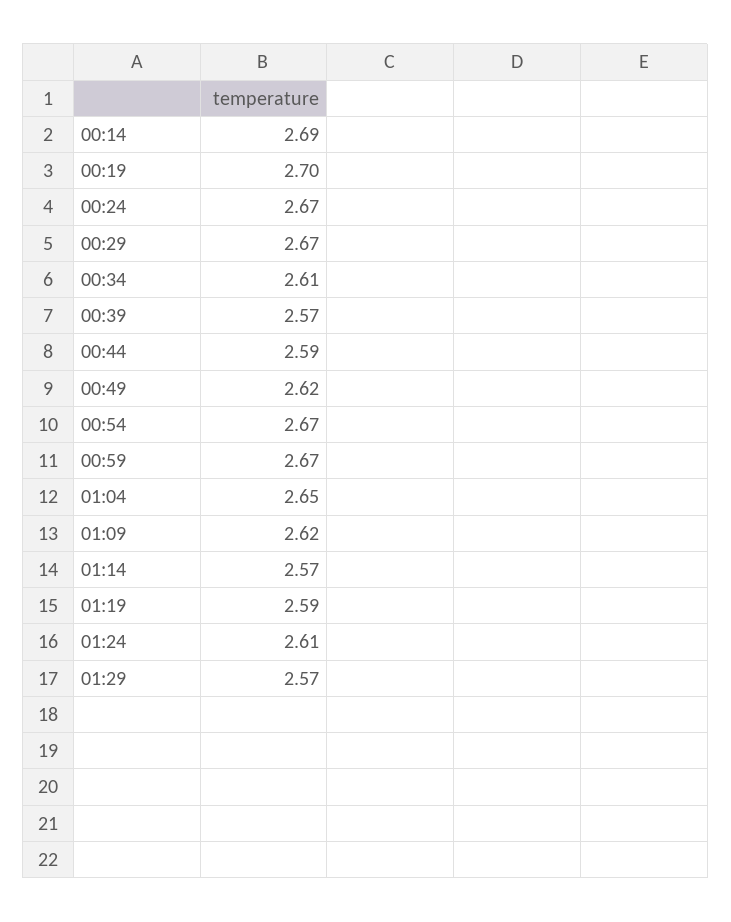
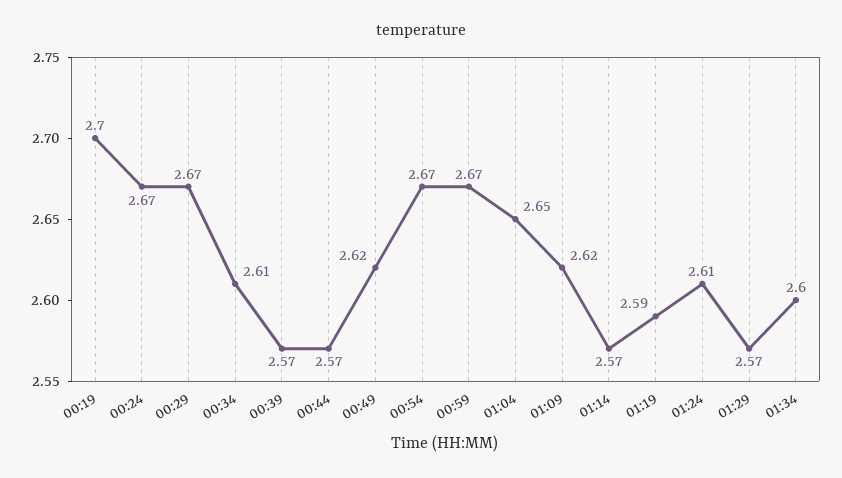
00:14: 2.69 -> none
00:44: 2.59 -> 2.57
01:34: none -> 2.6

